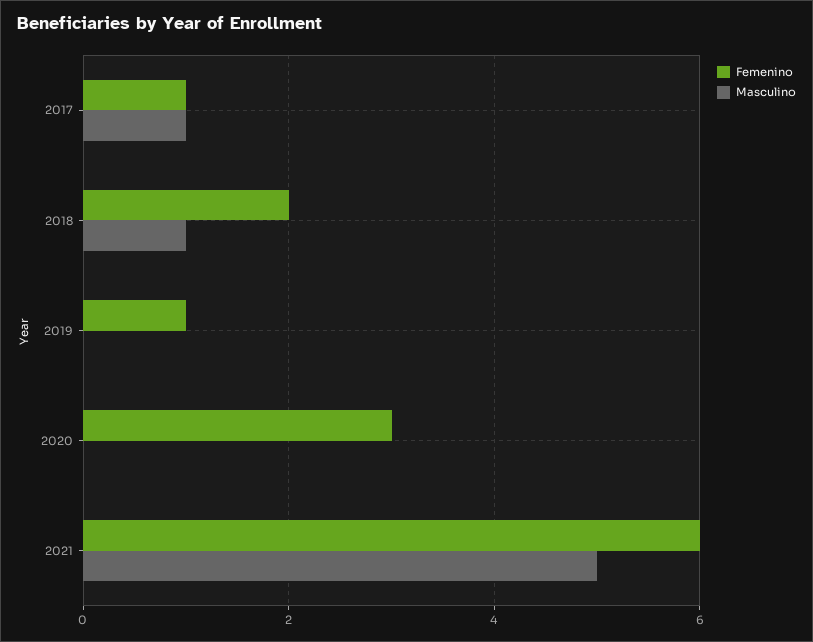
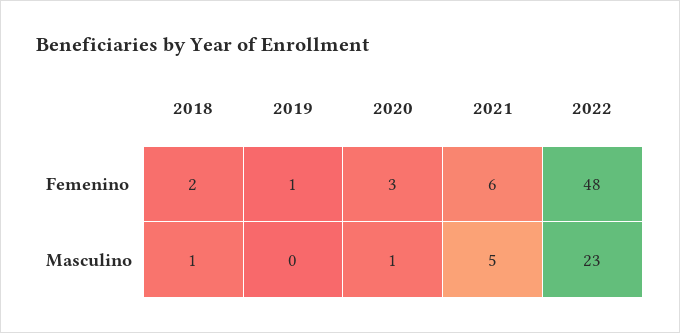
Femenino, 2017: 1 -> none
Masculino, 2017: 1 -> none
Masculino, 2020: 0 -> 1
Femenino, 2022: none -> 48
Masculino, 2022: none -> 23

